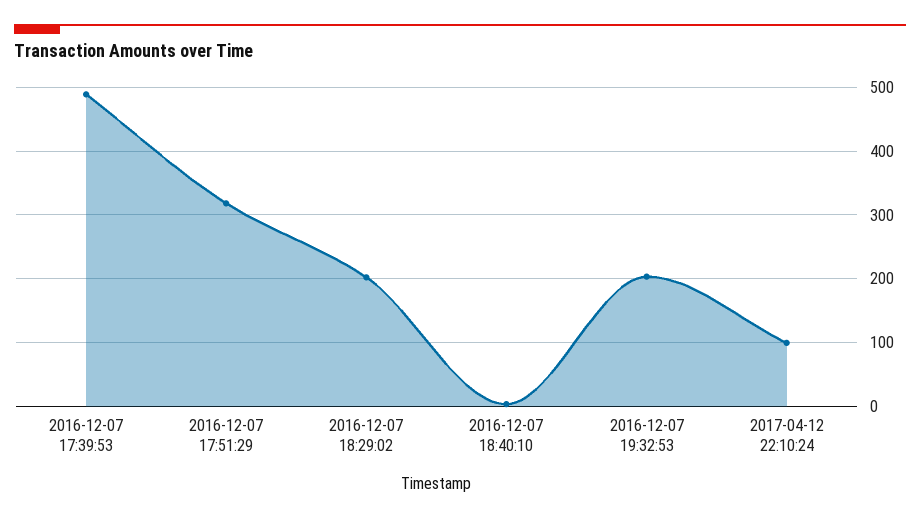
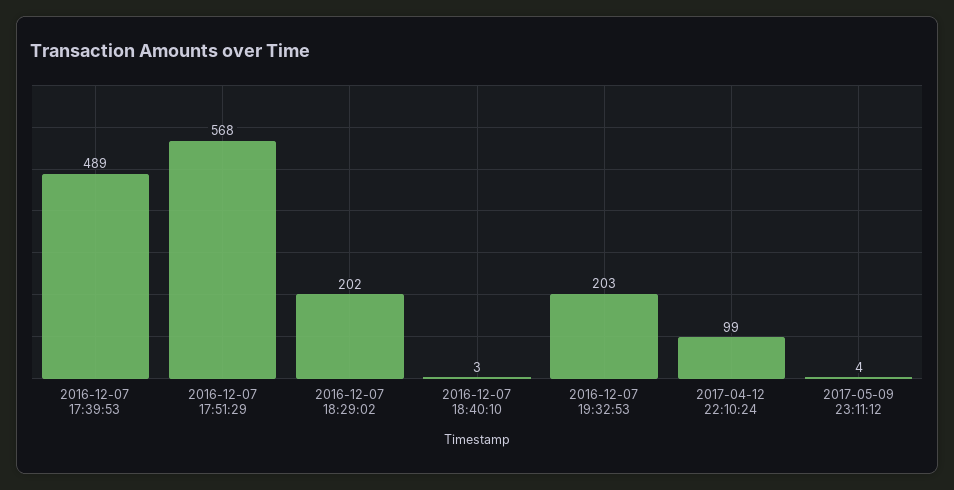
2016-12-07 17:51:29: 320 -> 568
2017-05-09 23:11:12: none -> 4

